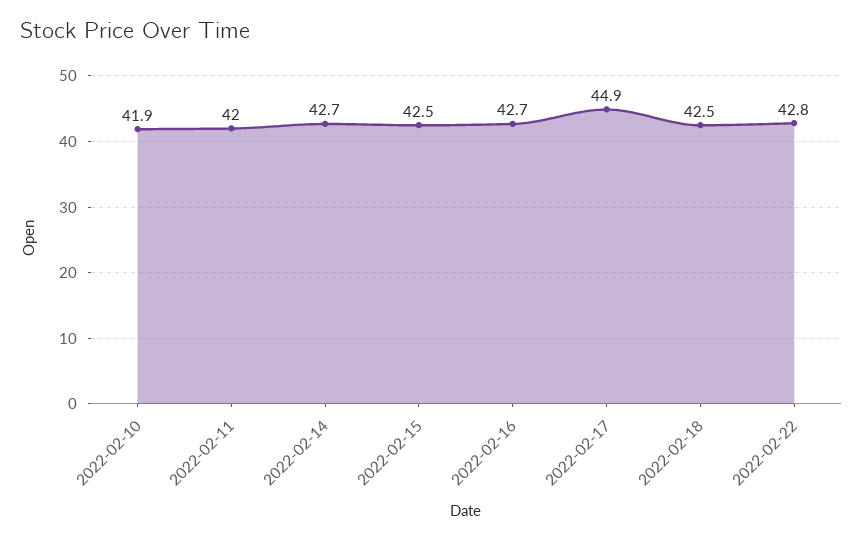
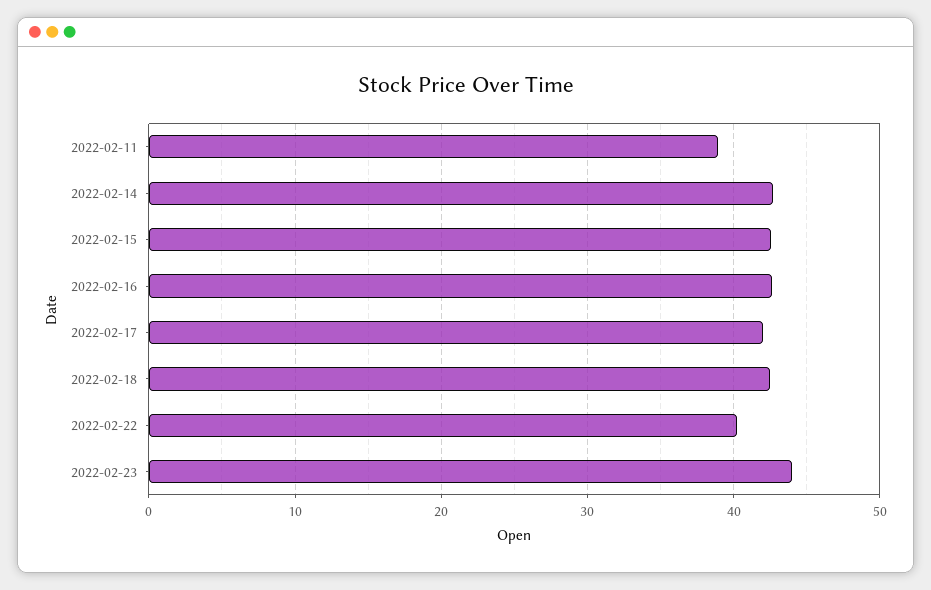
2022-02-10: 41.9 -> none
2022-02-11: 42 -> 39
2022-02-17: 44.9 -> 42
2022-02-22: 42.8 -> 40
2022-02-23: none -> 44

